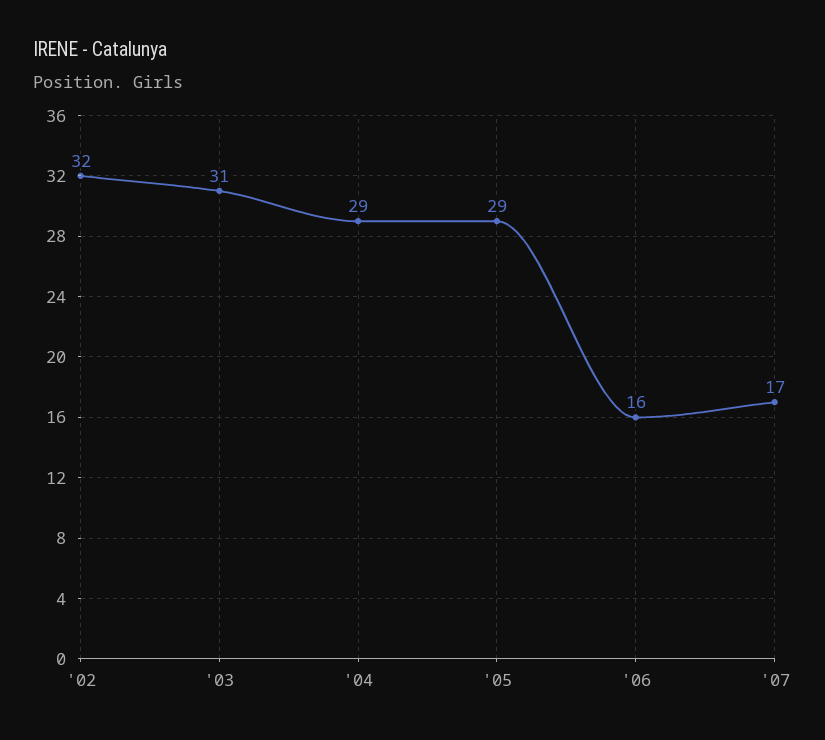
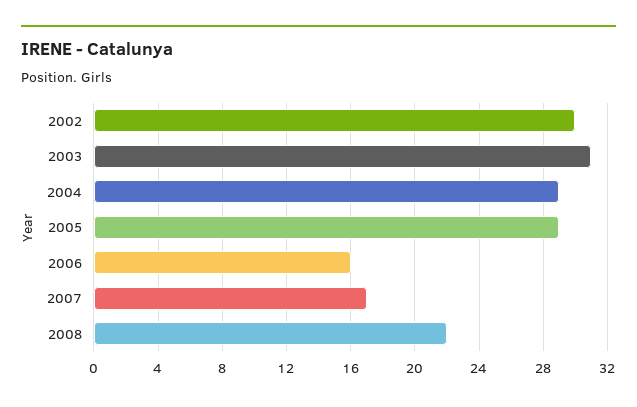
'02: 32 -> 30
2008: none -> 22

